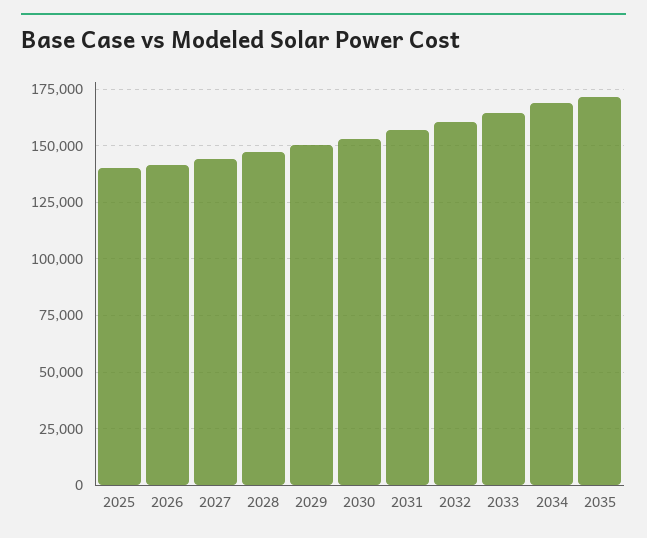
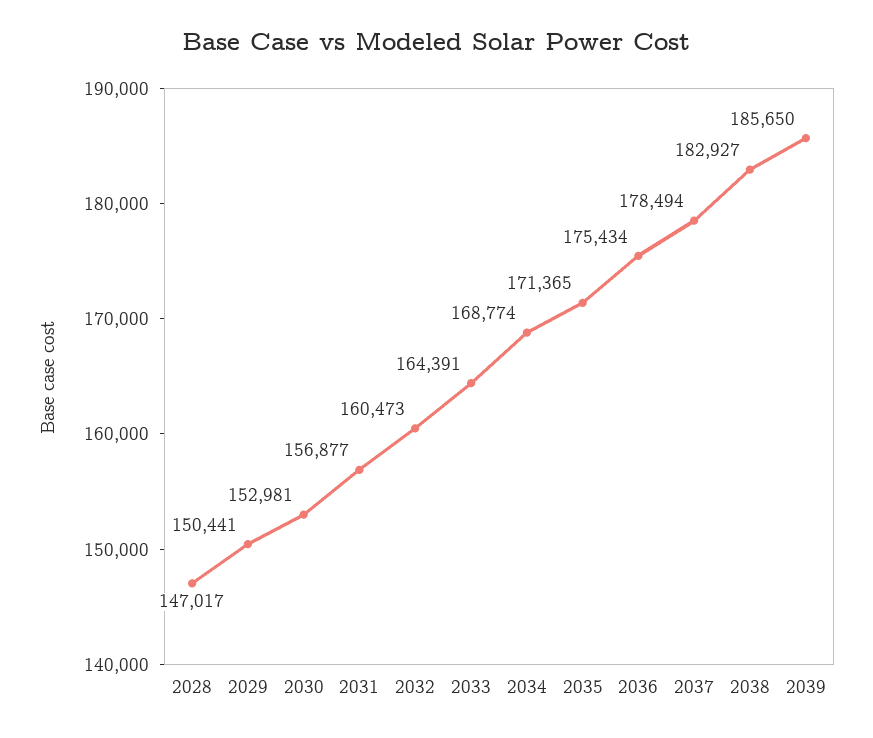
2025: 140000 -> none
2026: 140000 -> none
2027: 145000 -> none
2036: none -> 175434
2037: none -> 178494
2038: none -> 182927
2039: none -> 185650

